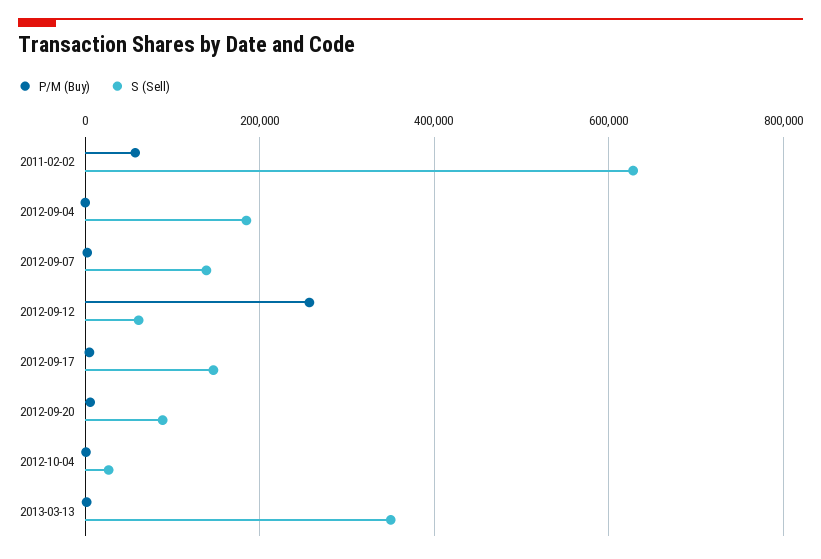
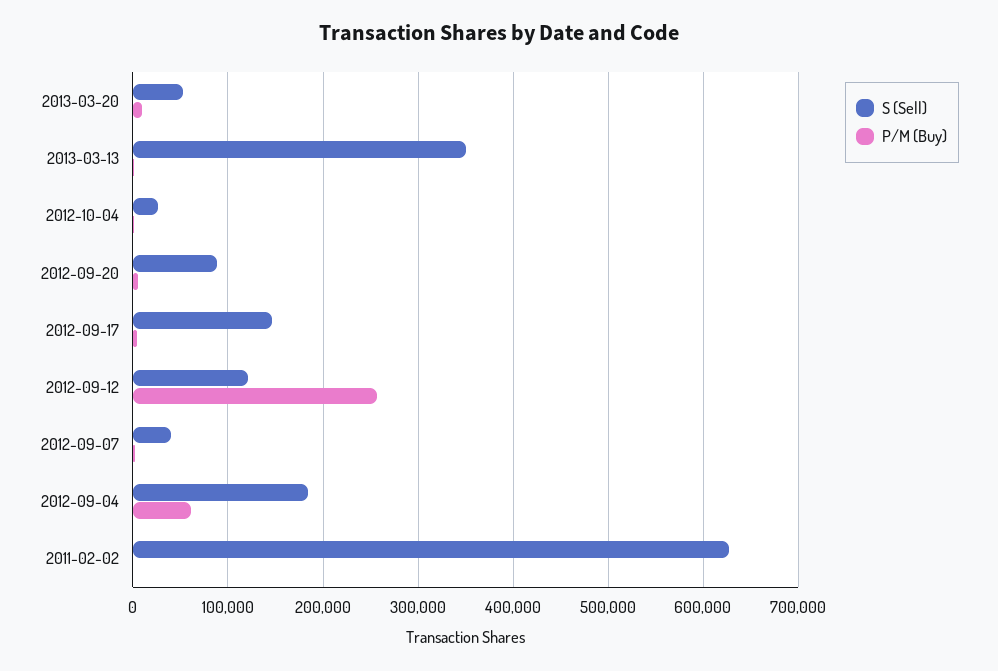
P/M (Buy), 2011-02-02: 60000 -> 0
P/M (Buy), 2012-09-04: 0 -> 60000
S (Sell), 2012-09-07: 140000 -> 40000
S (Sell), 2012-09-12: 60000 -> 120000
S (Sell), 2013-03-20: none -> 50000
P/M (Buy), 2013-03-20: none -> 10000

